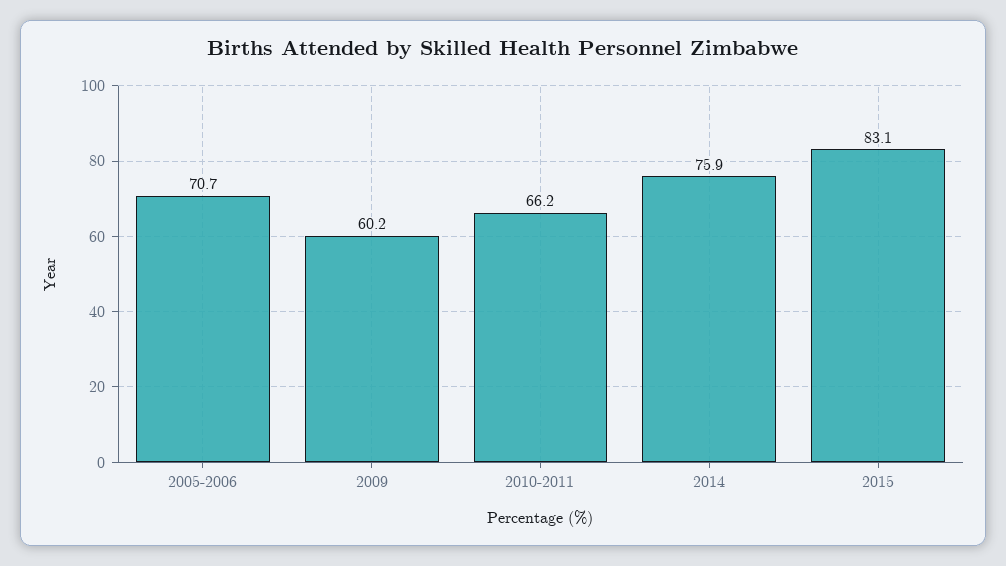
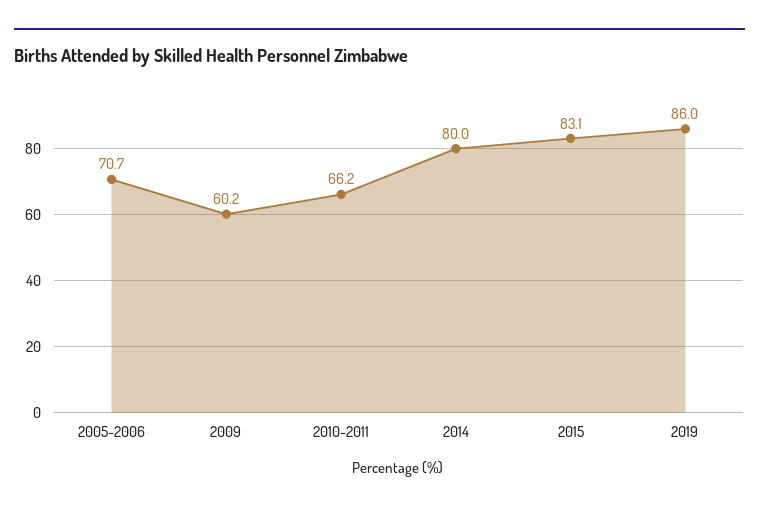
2014: 75.9 -> 80
2019: none -> 86

